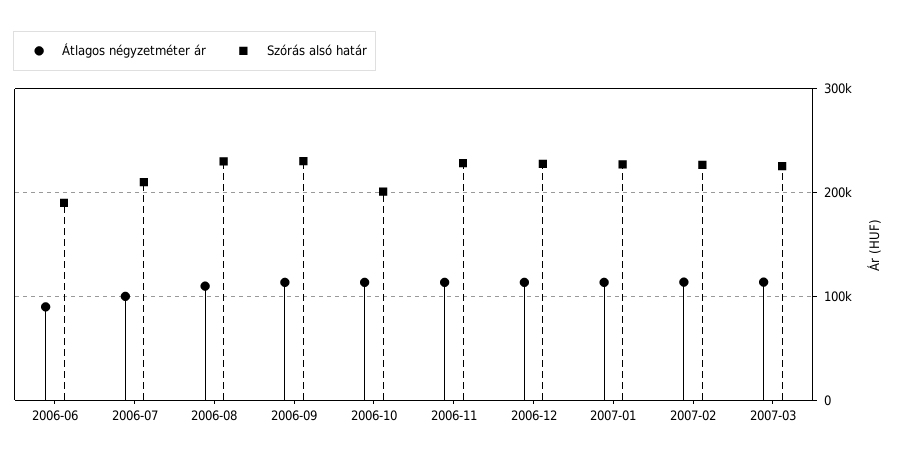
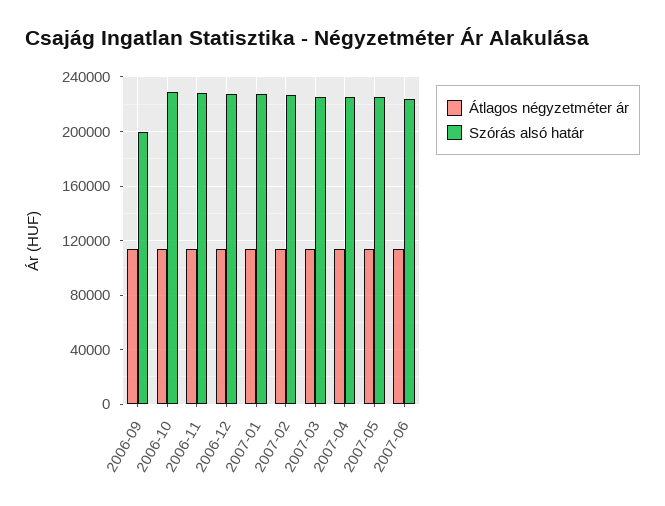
Átlagos négyzetméter ár, 2006-06: 90000 -> none
Szórás alsó határ, 2006-06: 190000 -> none
Átlagos négyzetméter ár, 2006-07: 100000 -> none
Szórás alsó határ, 2006-07: 210000 -> none
Átlagos négyzetméter ár, 2006-08: 110000 -> none
Szórás alsó határ, 2006-08: 230000 -> none
Szórás alsó határ, 2006-09: 230000 -> 200000
Szórás alsó határ, 2006-10: 200000 -> 230000
Átlagos négyzetméter ár, 2007-04: none -> 115000
Szórás alsó határ, 2007-04: none -> 225000
Átlagos négyzetméter ár, 2007-05: none -> 115000
Szórás alsó határ, 2007-05: none -> 225000
Átlagos négyzetméter ár, 2007-06: none -> 115000
Szórás alsó határ, 2007-06: none -> 225000

